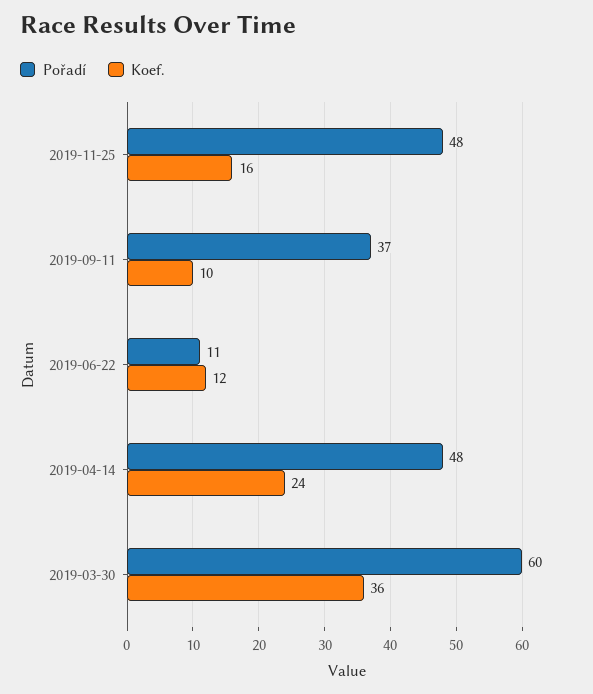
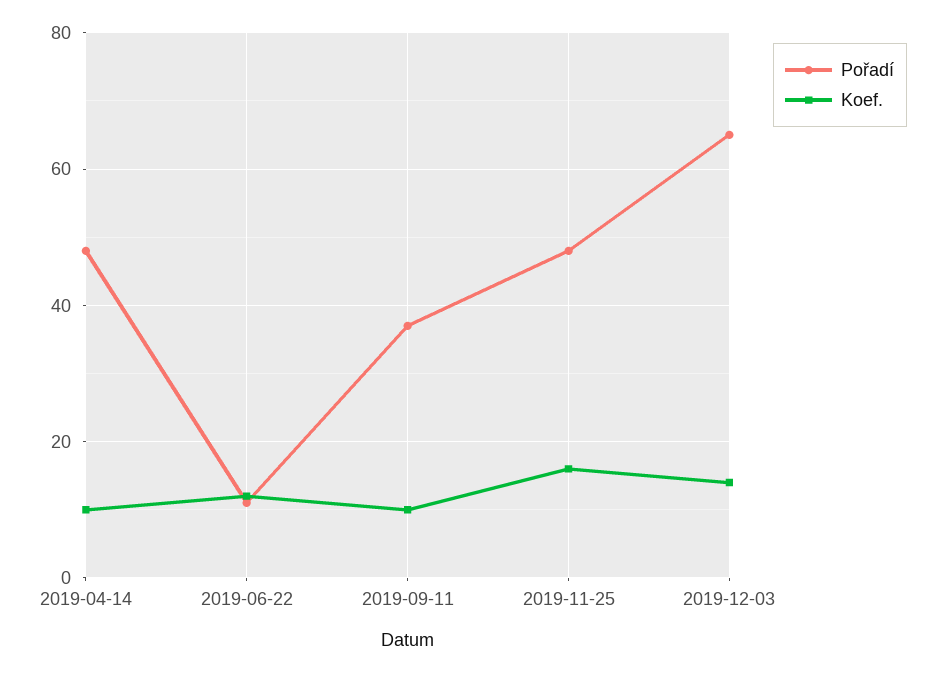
Koef., 2019-04-14: 24 -> 10
Pořadí, 2019-03-30: 60 -> none
Koef., 2019-03-30: 36 -> none
Pořadí, 2019-12-03: none -> 65
Koef., 2019-12-03: none -> 15

